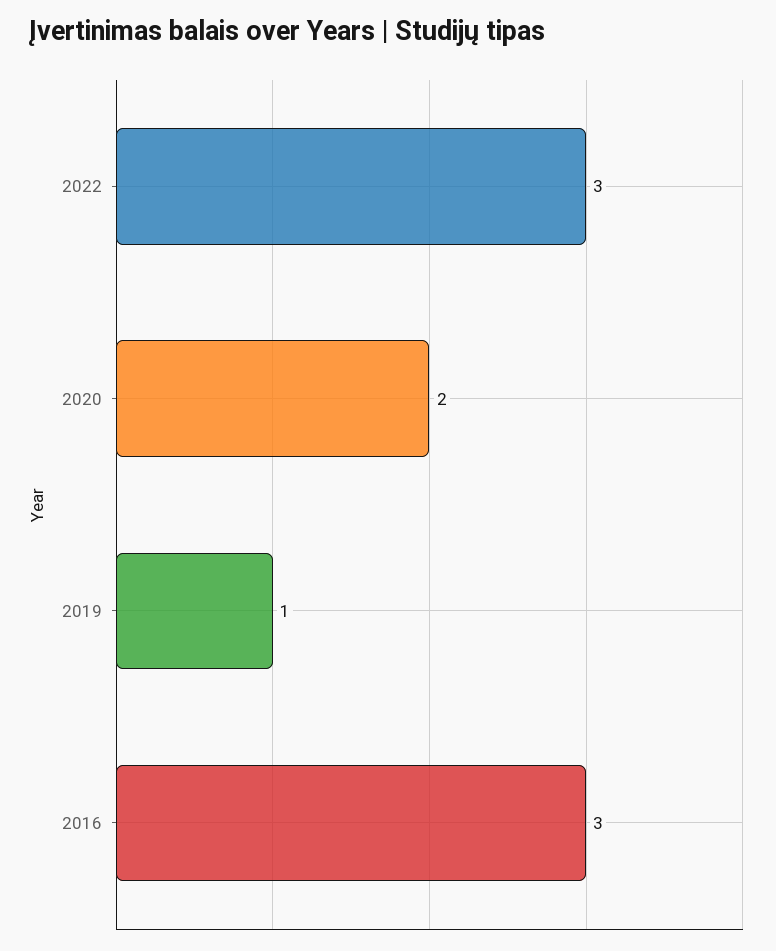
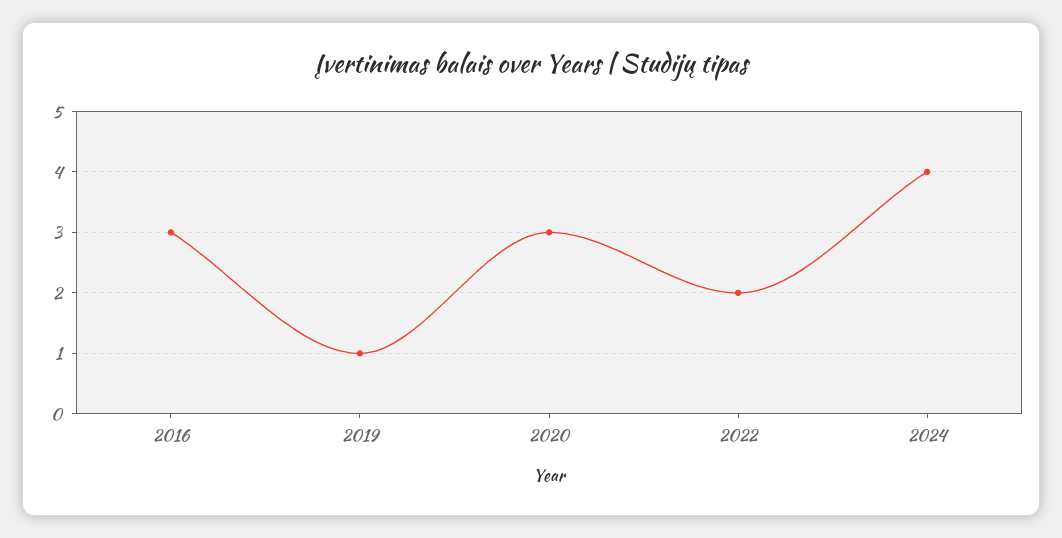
2022: 3 -> 2
2020: 2 -> 3
2024: none -> 4

